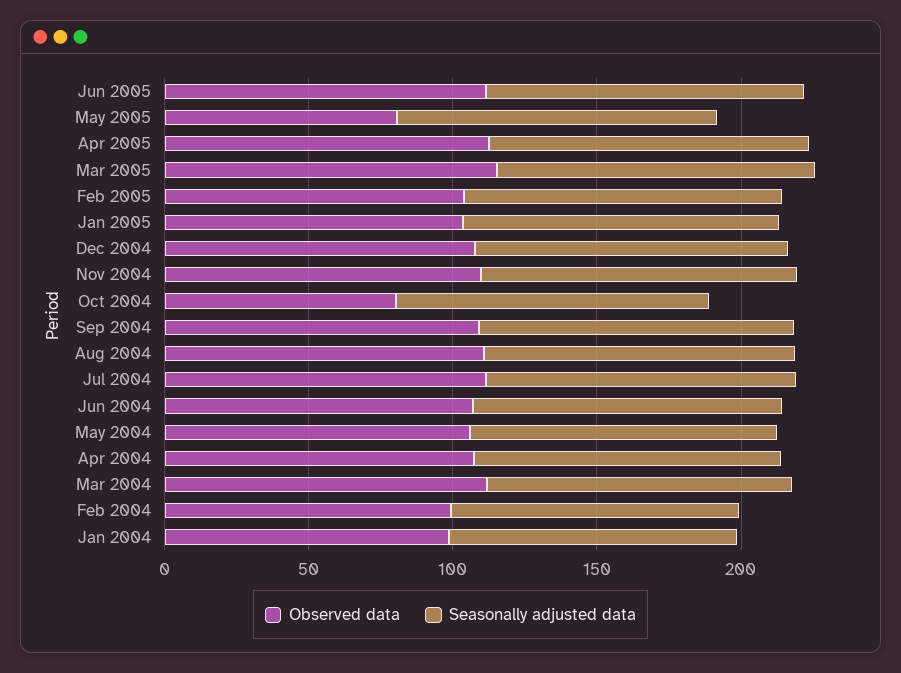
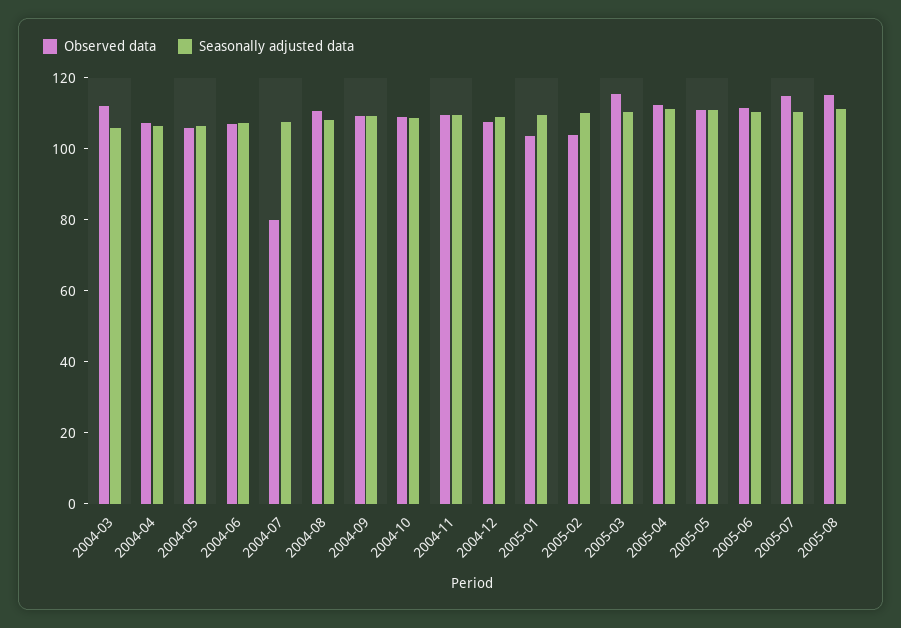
Observed data, May 2005: 80 -> 110
Observed data, Oct 2004: 80 -> 110
Observed data, Jul 2004: 110 -> 80
Observed data, Feb 2004: 100 -> none
Seasonally adjusted data, Feb 2004: 100 -> none
Observed data, Jan 2004: 100 -> none
Seasonally adjusted data, Jan 2004: 100 -> none
Observed data, 2005-07: none -> 115
Seasonally adjusted data, 2005-07: none -> 110
Observed data, 2005-08: none -> 115
Seasonally adjusted data, 2005-08: none -> 110

